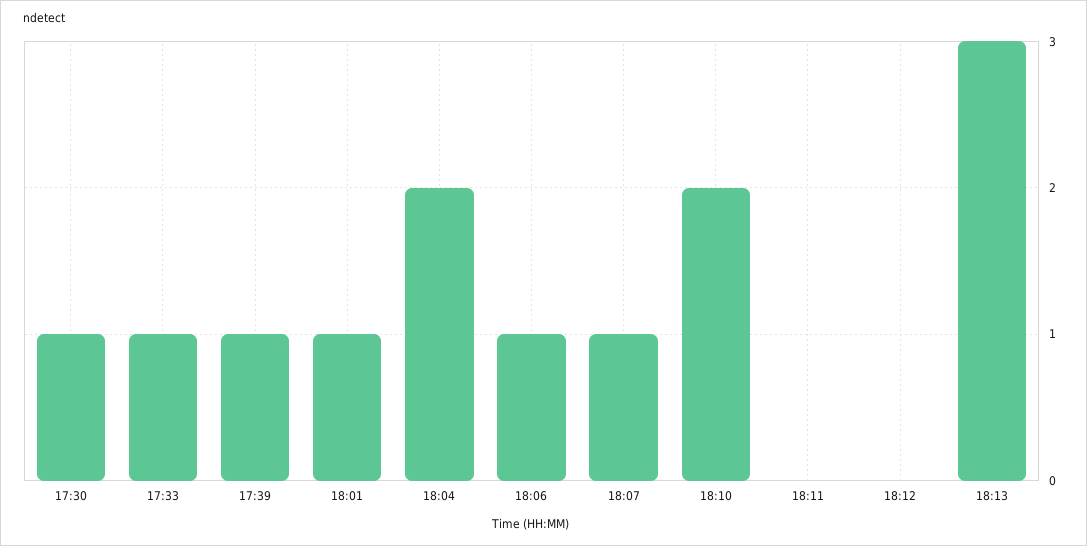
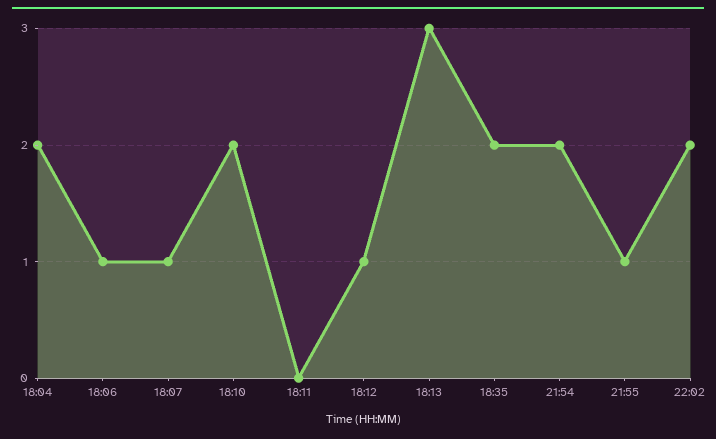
17:30: 1 -> none
17:33: 1 -> none
17:39: 1 -> none
18:01: 1 -> none
18:12: 0 -> 1
18:35: none -> 2
21:54: none -> 2
21:55: none -> 1
22:02: none -> 2

